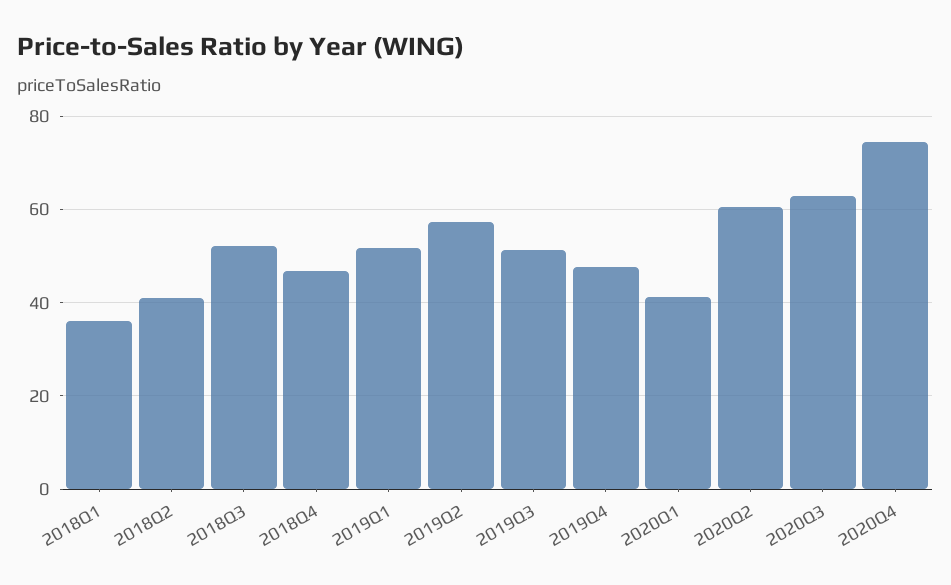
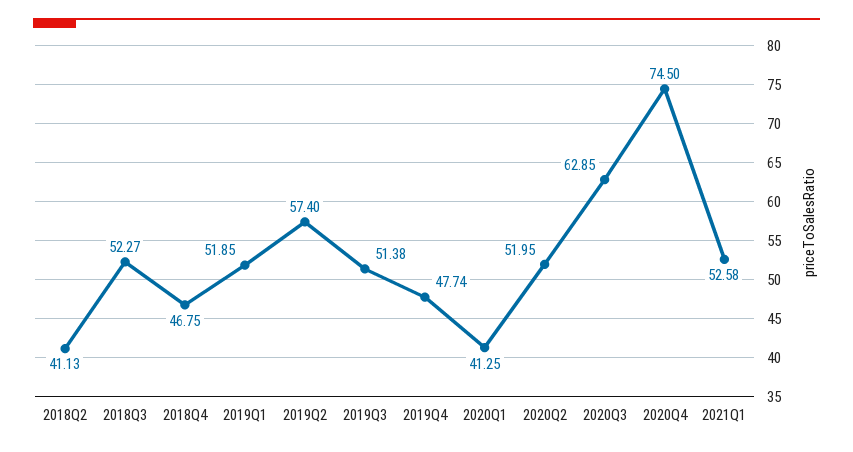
2018Q1: 36 -> none
2020Q2: 60 -> 51.95
2021Q1: none -> 52.58

